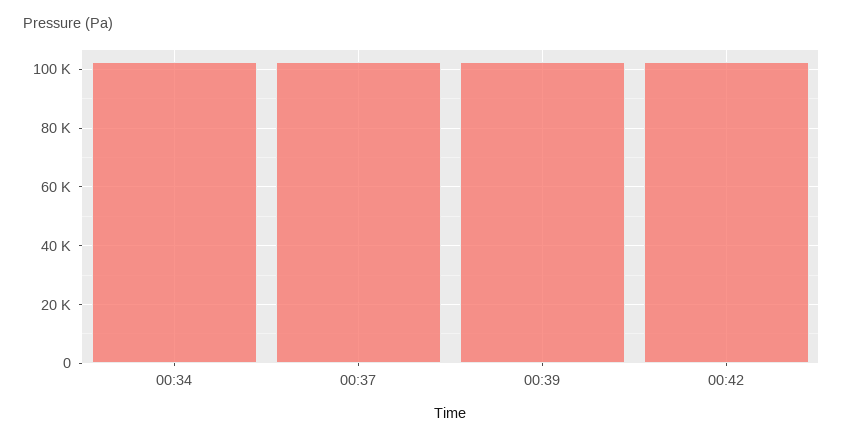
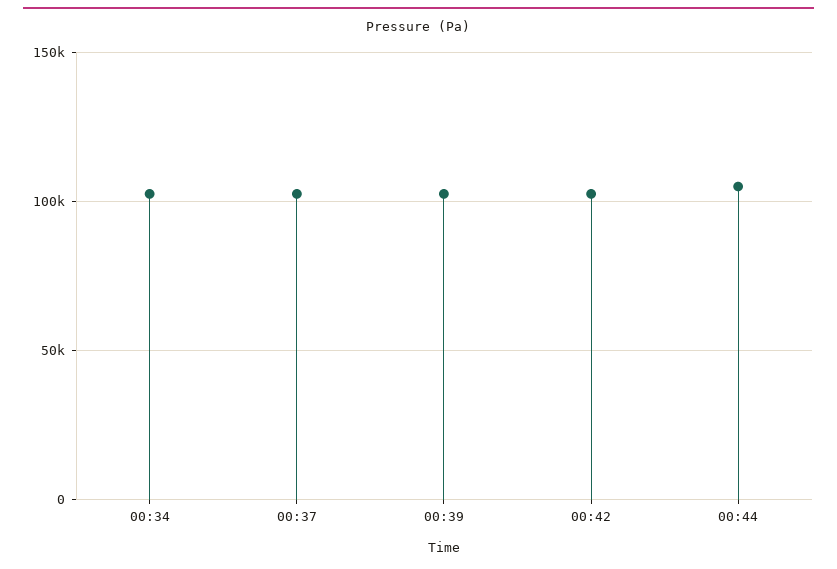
00:44: none -> 105000

